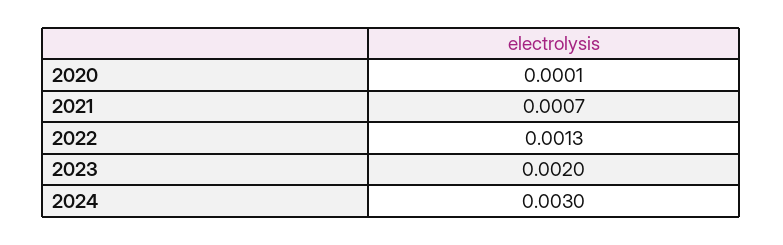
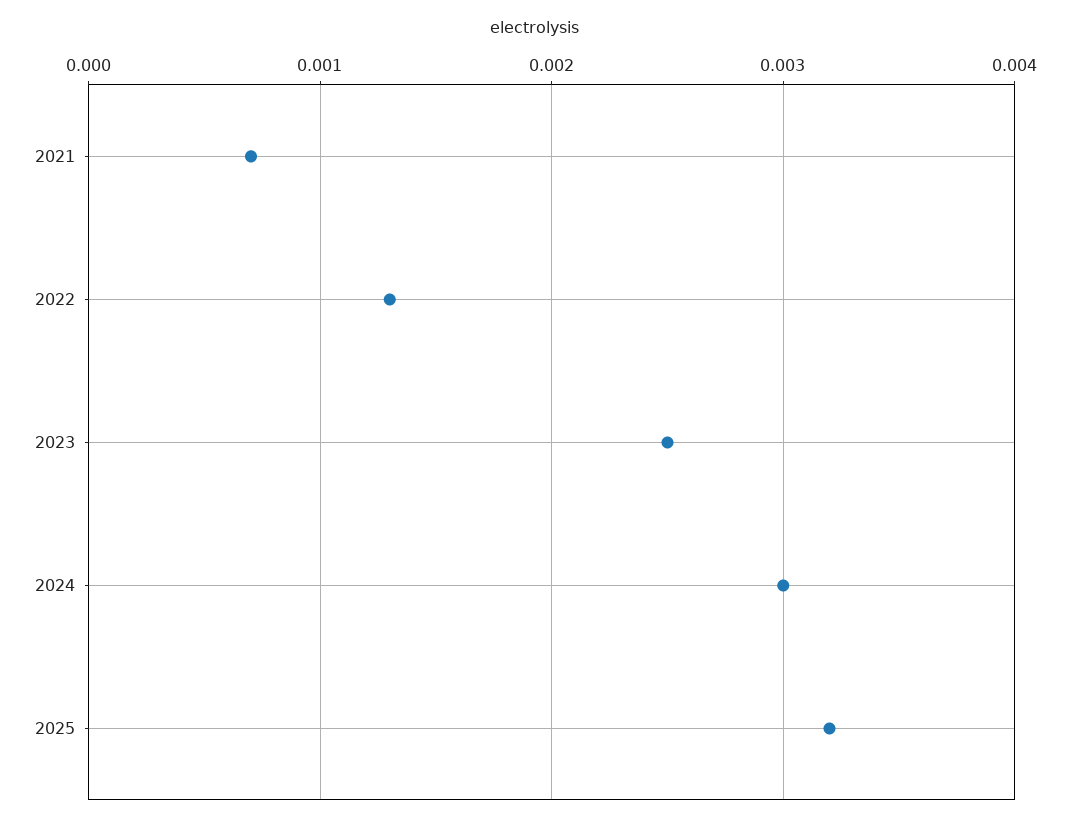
2020: 0.0001 -> none
2023: 0.002 -> 0.0025
2025: none -> 0.0032

